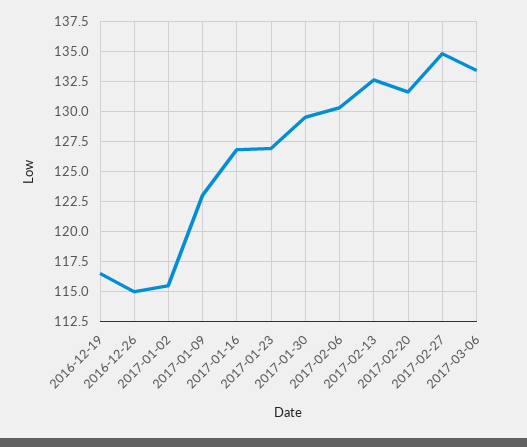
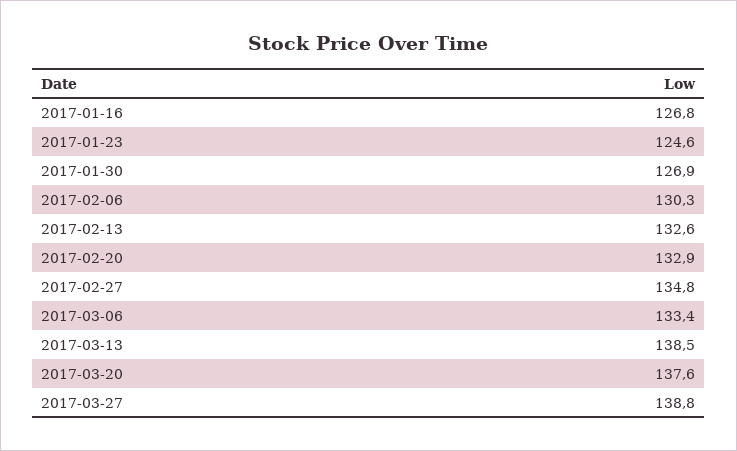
2016-12-19: 116.5 -> none
2016-12-26: 115 -> none
2017-01-02: 115.5 -> none
2017-01-09: 123 -> none
2017-01-23: 127 -> 124.6
2017-01-30: 129.5 -> 126.9
2017-02-20: 131.5 -> 132.9
2017-03-13: none -> 138.5
2017-03-20: none -> 137.6
2017-03-27: none -> 138.8

